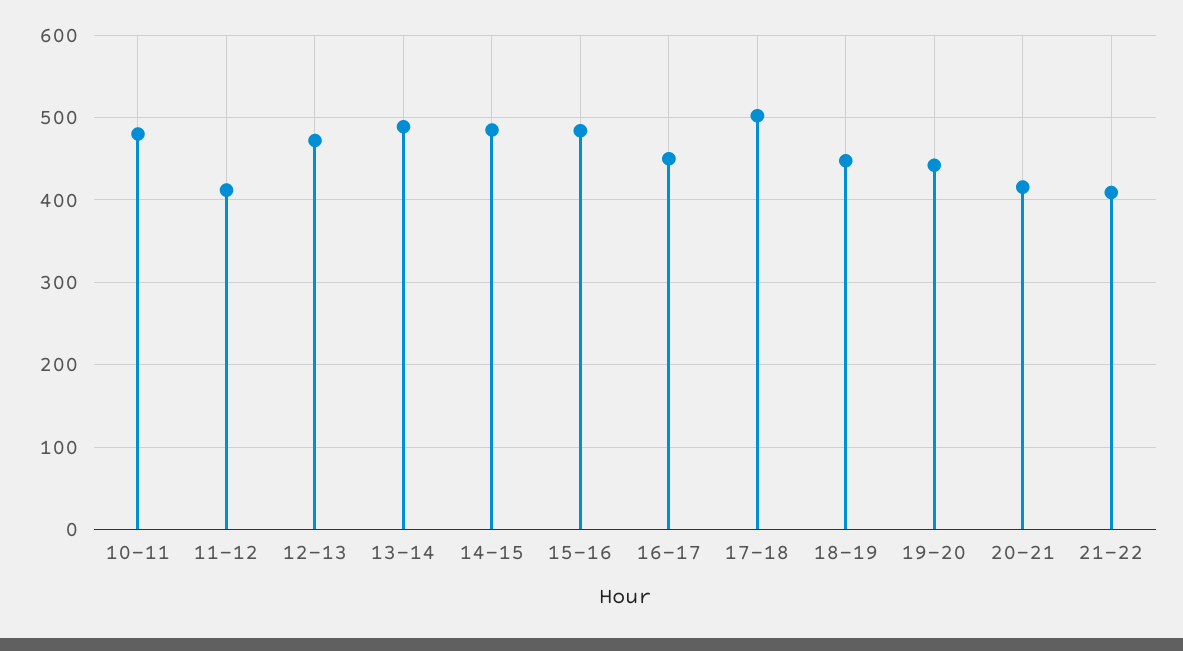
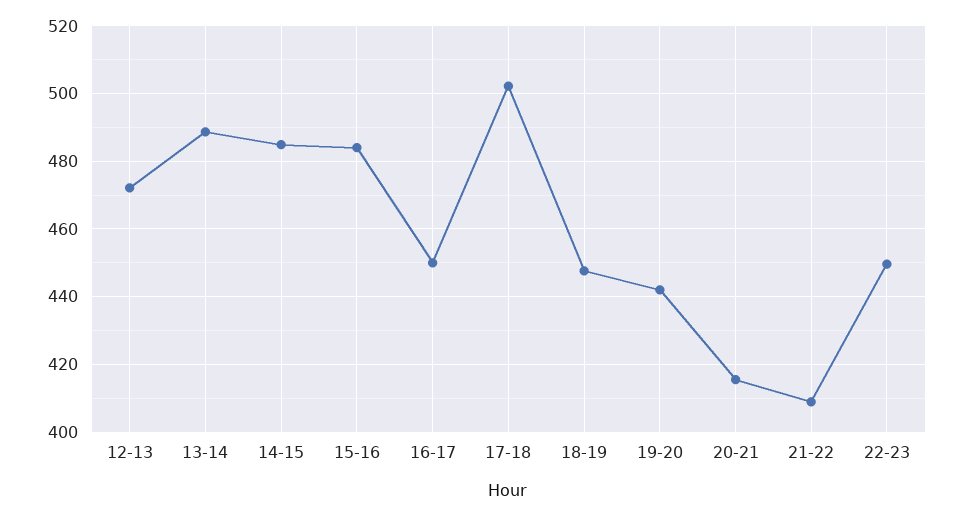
10-11: 480 -> none
11-12: 410 -> none
22-23: none -> 450

